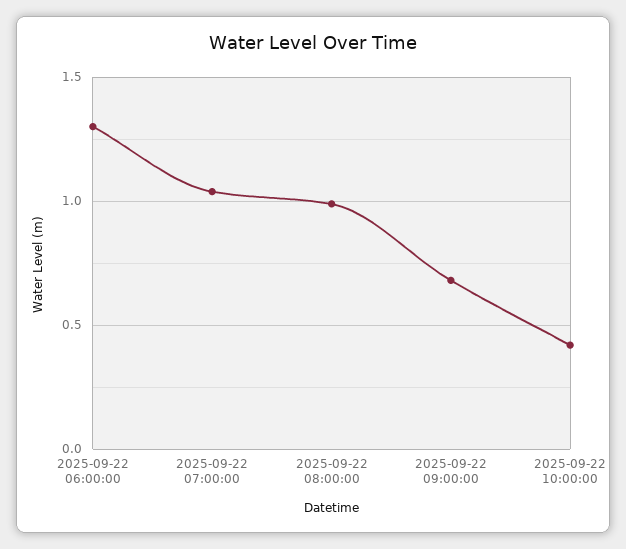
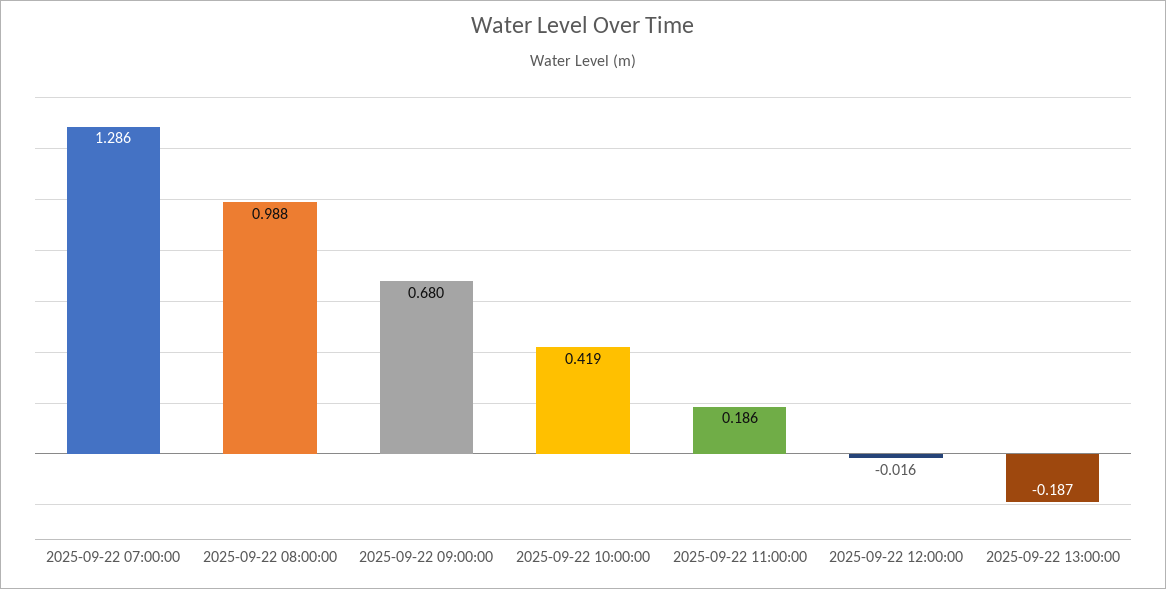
2025-09-22 06:00:00: 1.3 -> none
2025-09-22 07:00:00: 1.05 -> 1.286
2025-09-22 11:00:00: none -> 0.186
2025-09-22 12:00:00: none -> -0.016
2025-09-22 13:00:00: none -> -0.187

